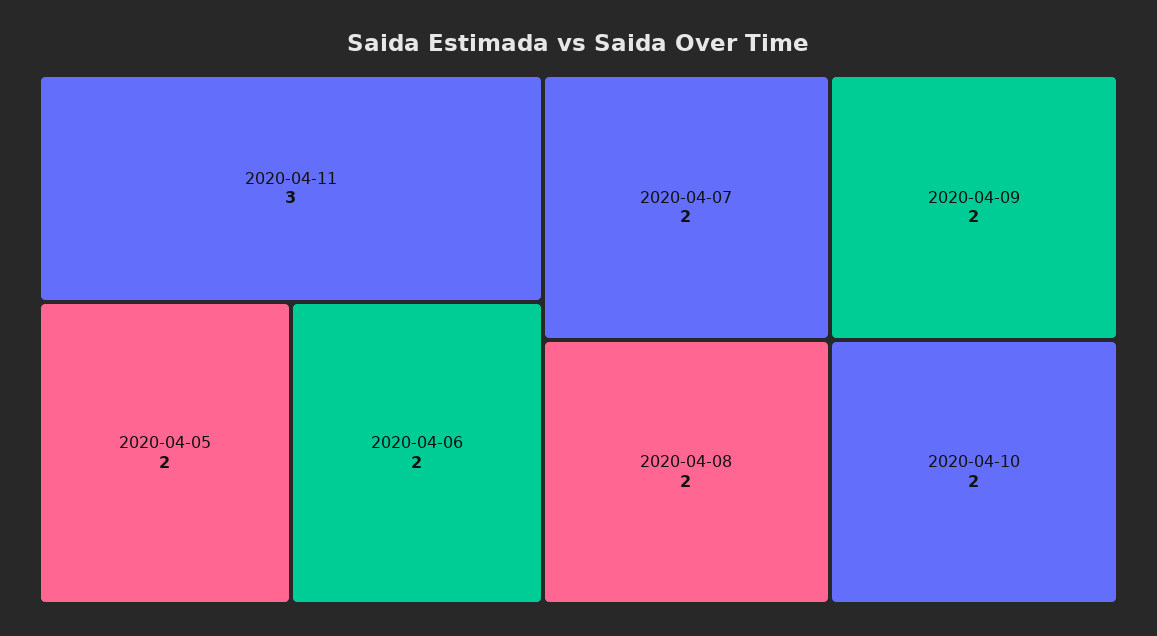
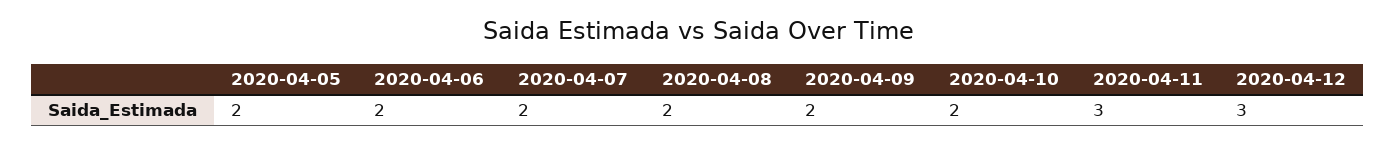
2020-04-12: none -> 3

